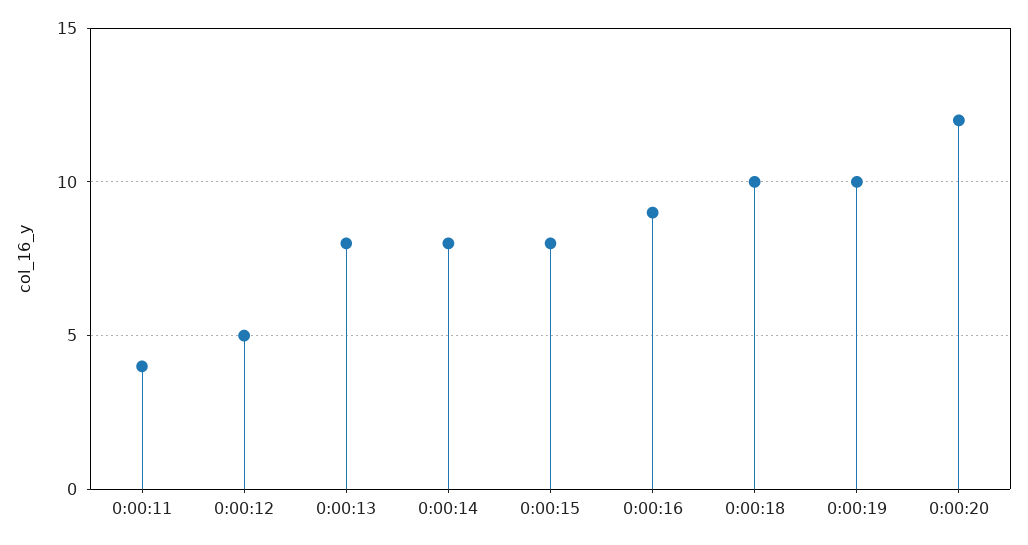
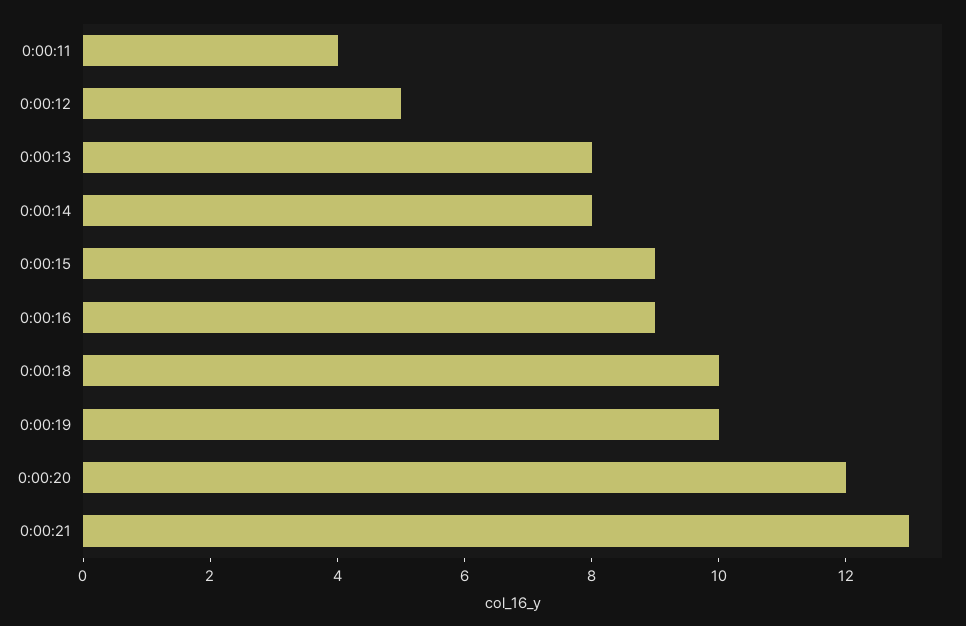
0:00:15: 8 -> 9
0:00:21: none -> 13

